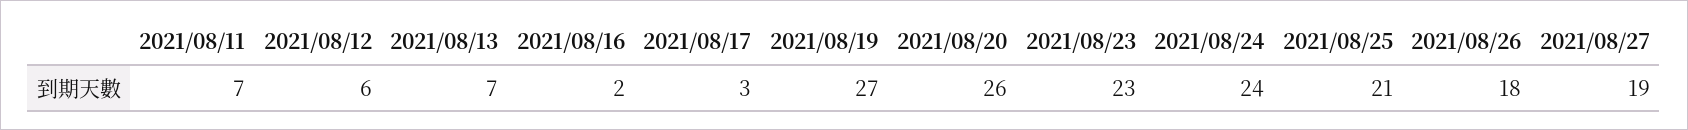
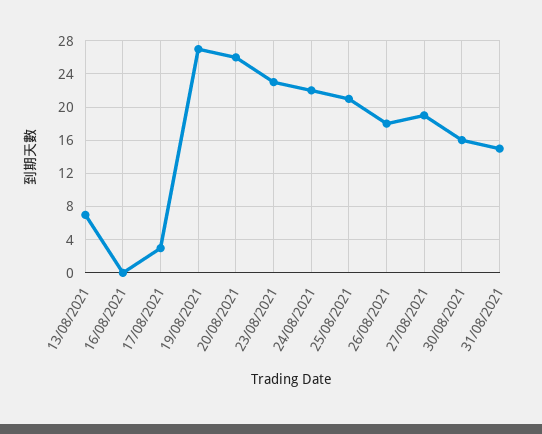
2021/08/11: 7 -> none
2021/08/12: 6 -> none
2021/08/16: 2 -> 0
2021/08/24: 24 -> 22
30/08/2021: none -> 16
31/08/2021: none -> 15

